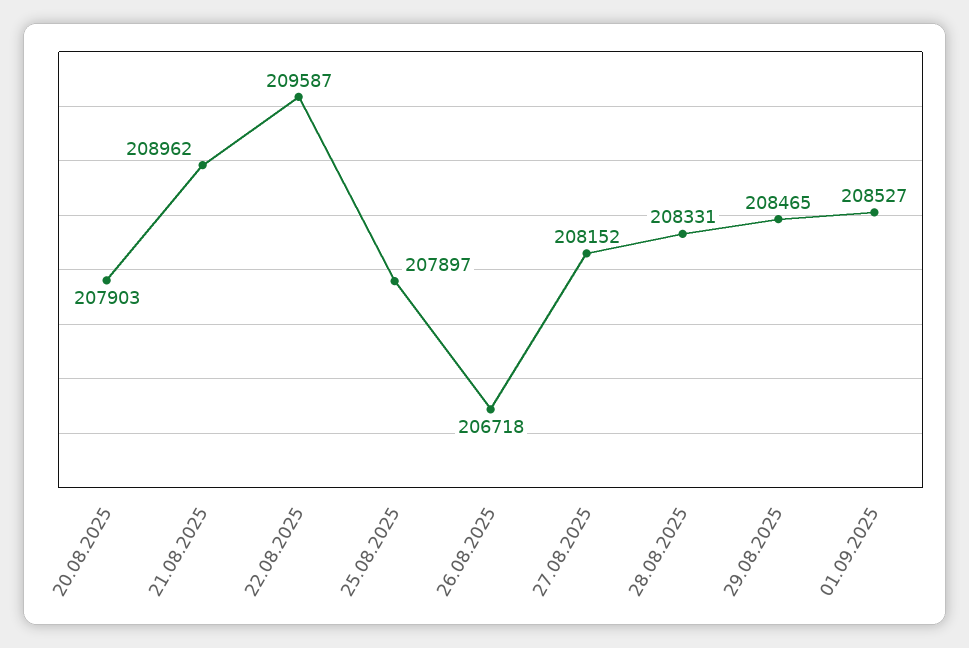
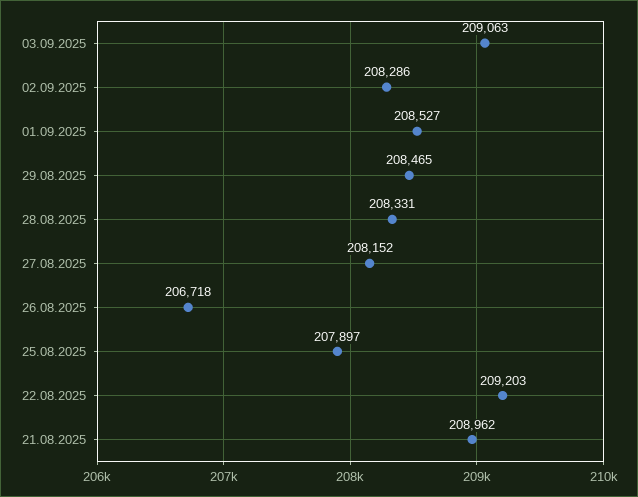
20.08.2025: 207903 -> none
22.08.2025: 209587 -> 209203
03.09.2025: none -> 209063
02.09.2025: none -> 208286

